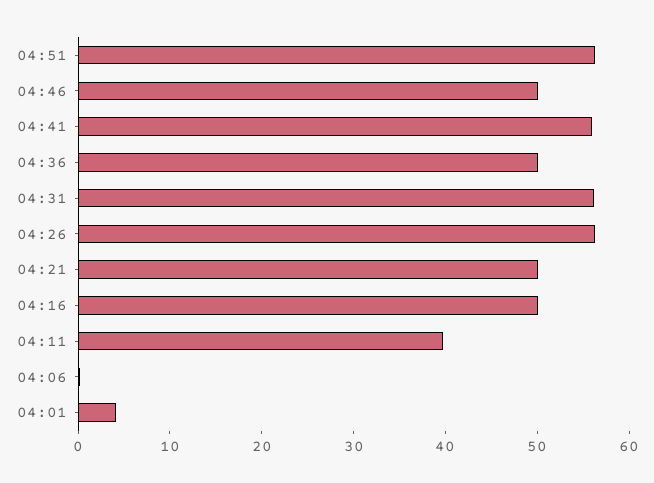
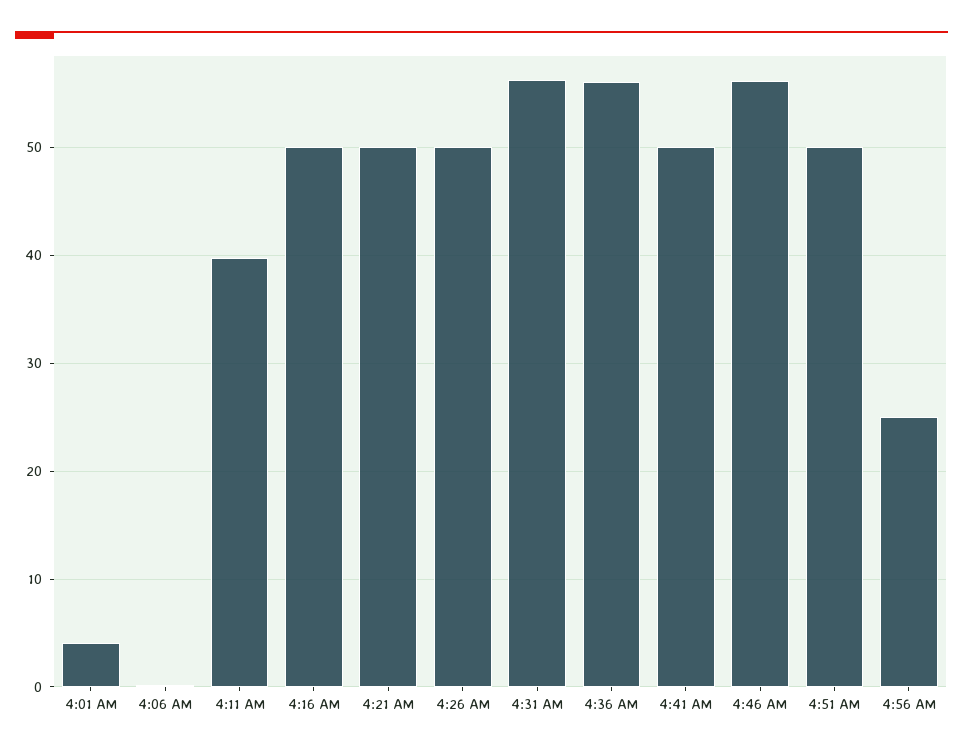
04:51: 56 -> 50
04:46: 50 -> 56
04:41: 56 -> 50
04:36: 50 -> 56
04:26: 56 -> 50
4:56 AM: none -> 25

